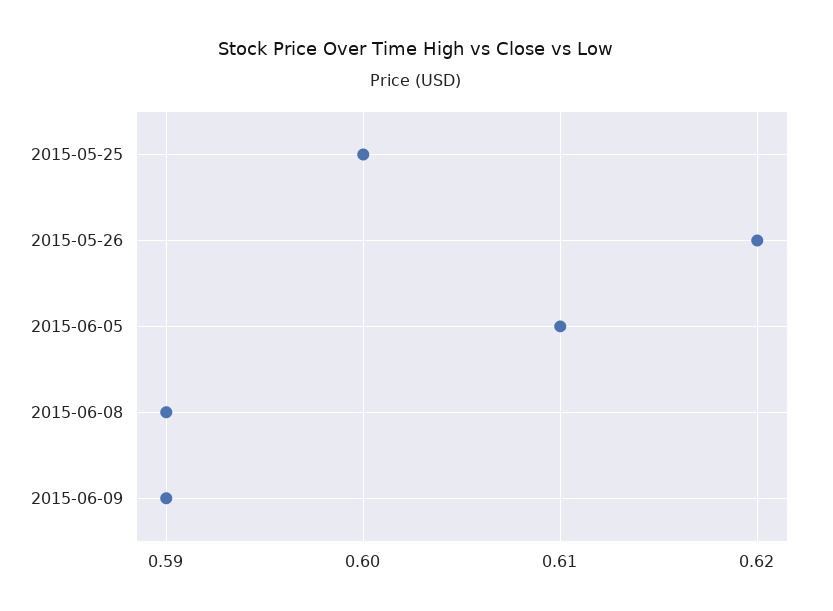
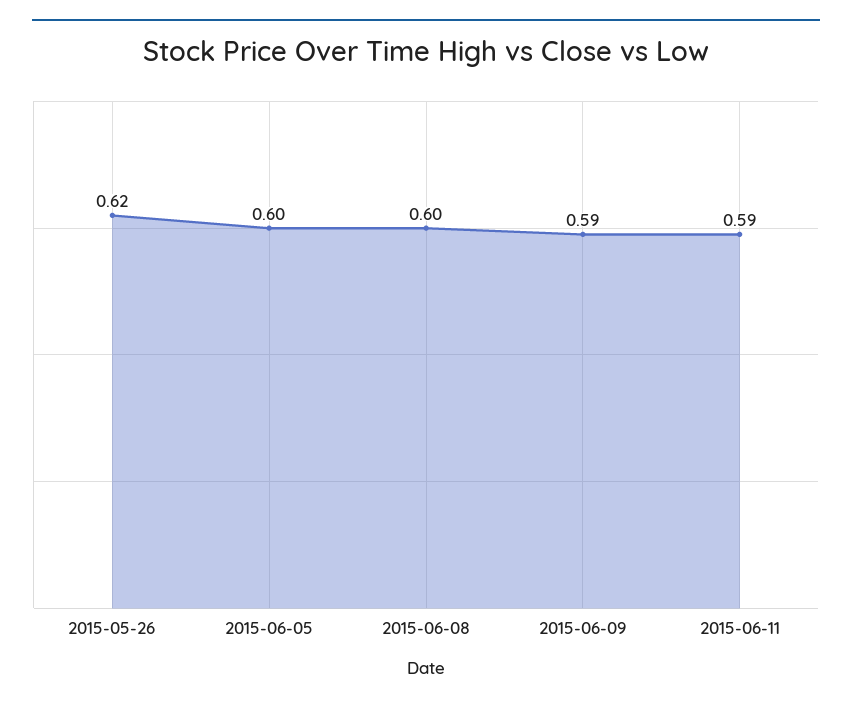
2015-05-25: 0.6 -> none
2015-06-05: 0.61 -> 0.6
2015-06-08: 0.59 -> 0.6
2015-06-11: none -> 0.59

